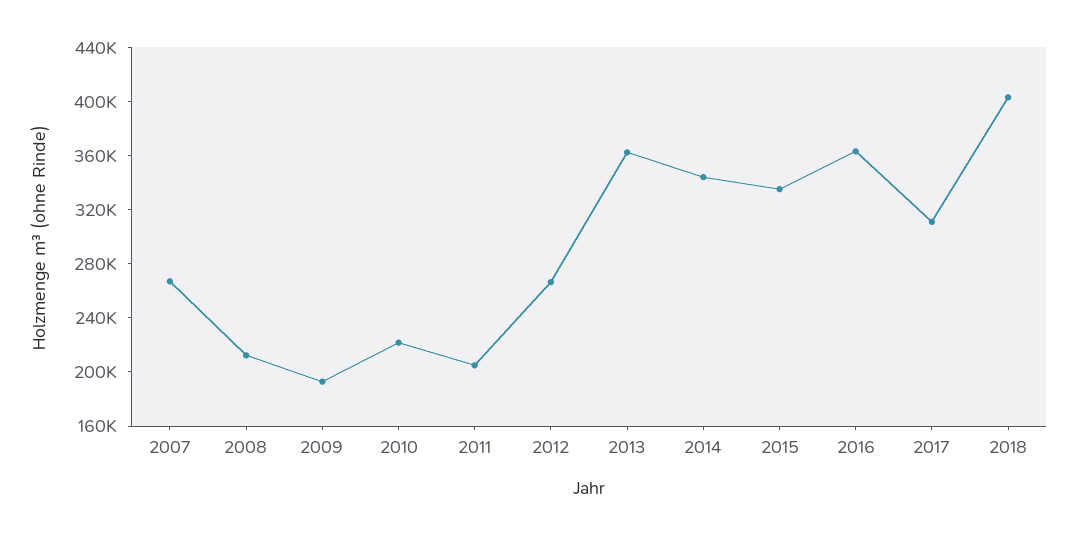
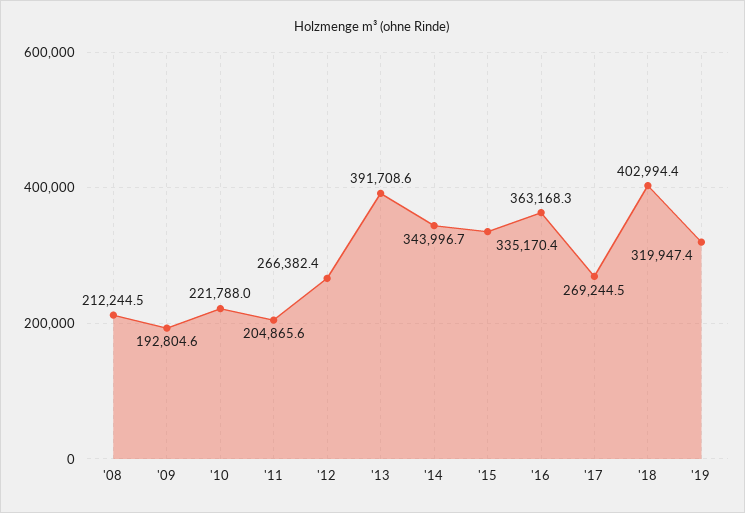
2007: 270000 -> none
2013: 360000 -> 391708.6
2017: 310000 -> 269244.5
'19: none -> 319947.4

